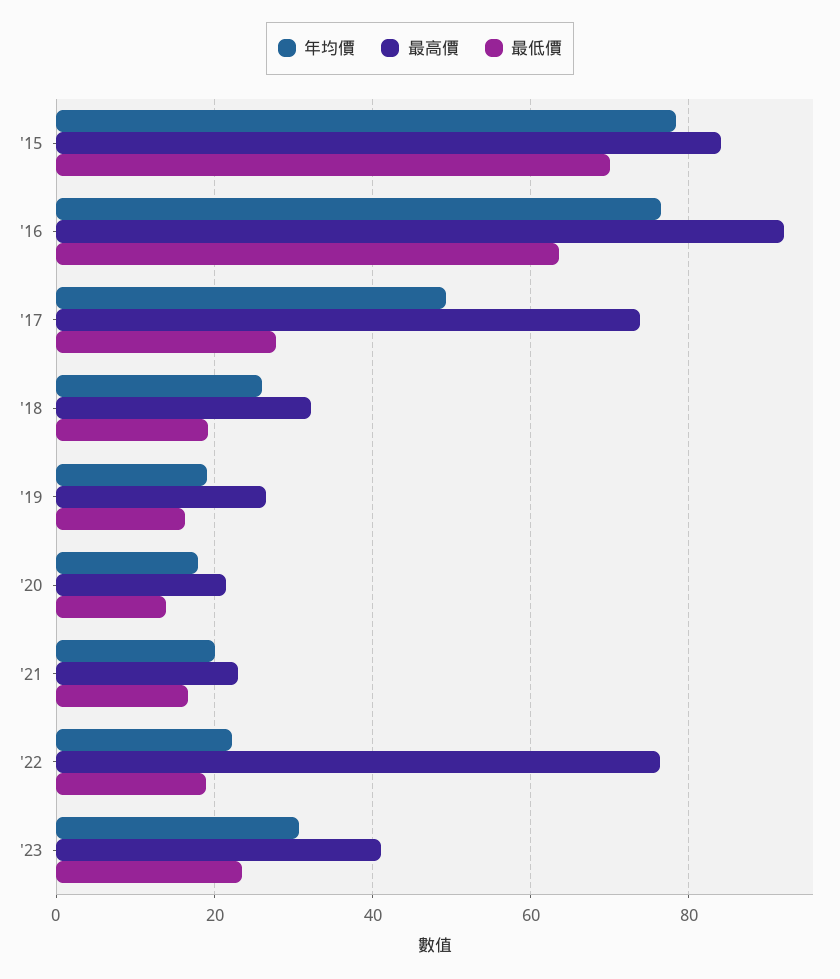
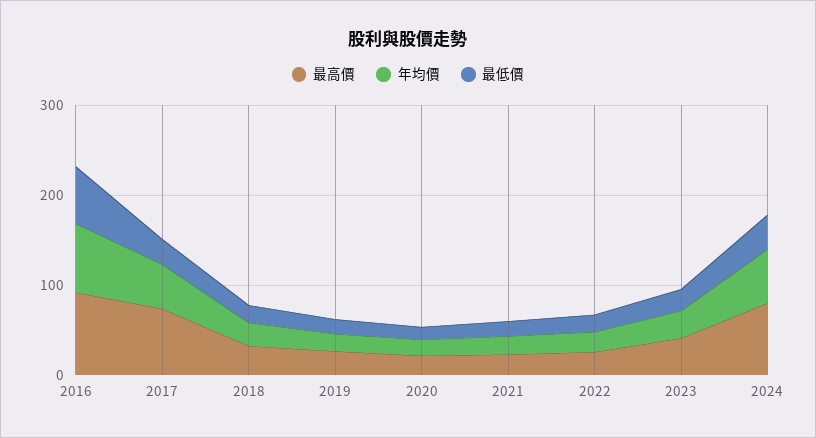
年均價, '15: 78 -> none
最高價, '15: 84 -> none
最低價, '15: 70 -> none
最高價, '22: 76 -> 20
最高價, 2024: none -> 80
年均價, 2024: none -> 60
最低價, 2024: none -> 40

